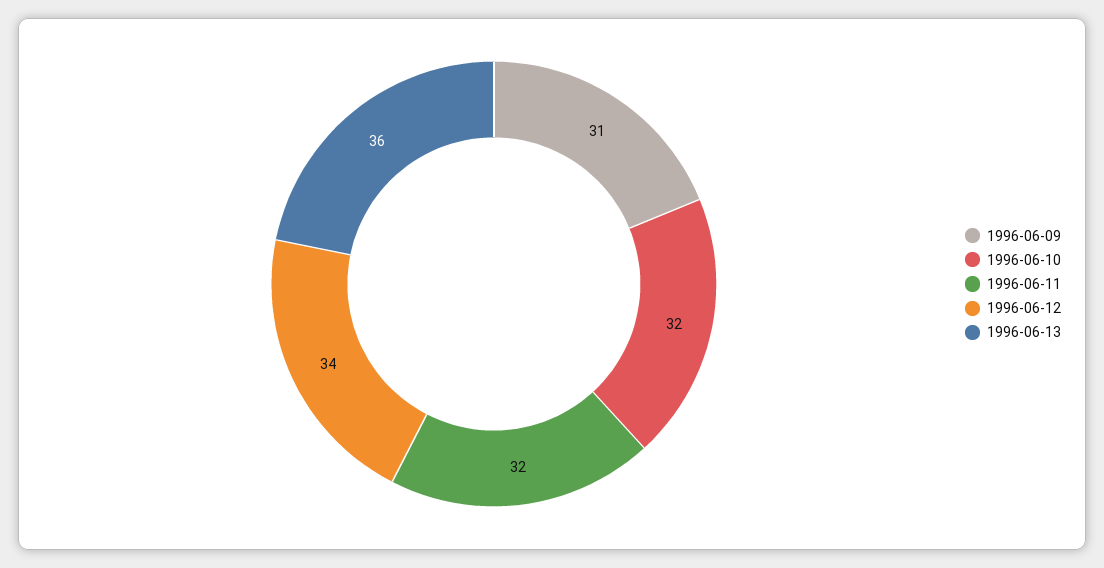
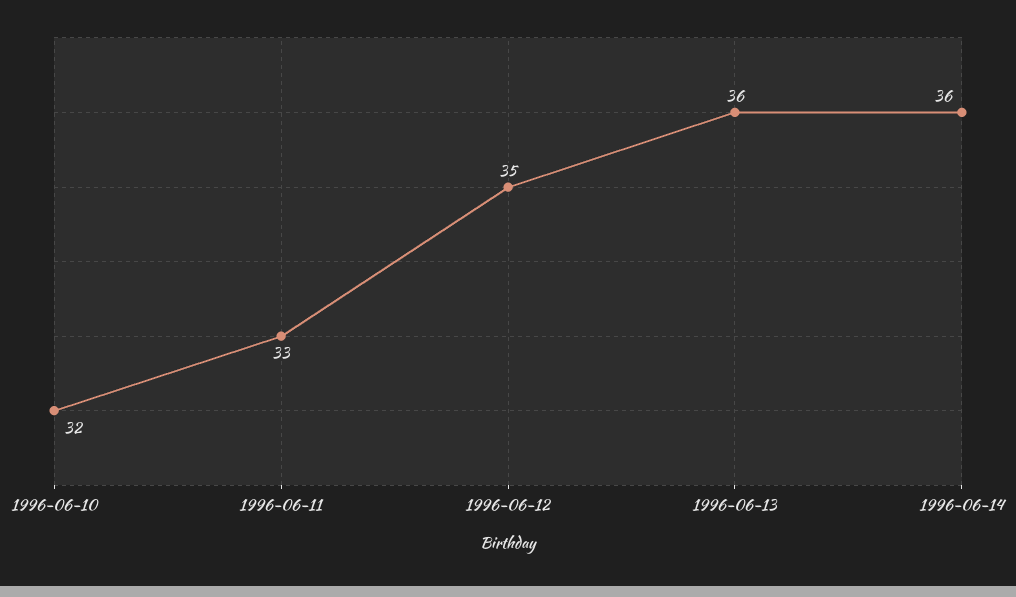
1996-06-09: 31 -> none
1996-06-11: 32 -> 33
1996-06-12: 34 -> 35
1996-06-14: none -> 36

